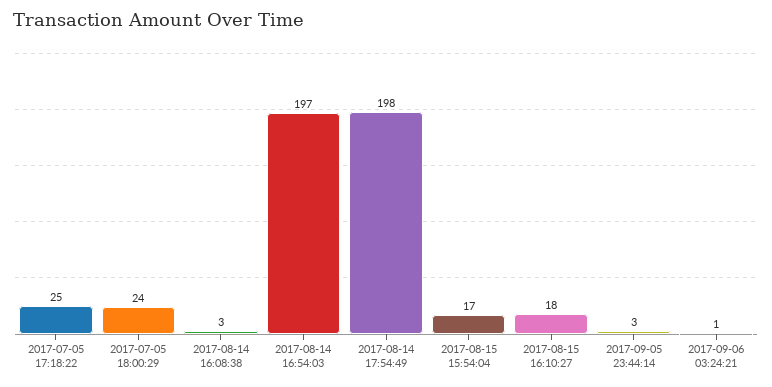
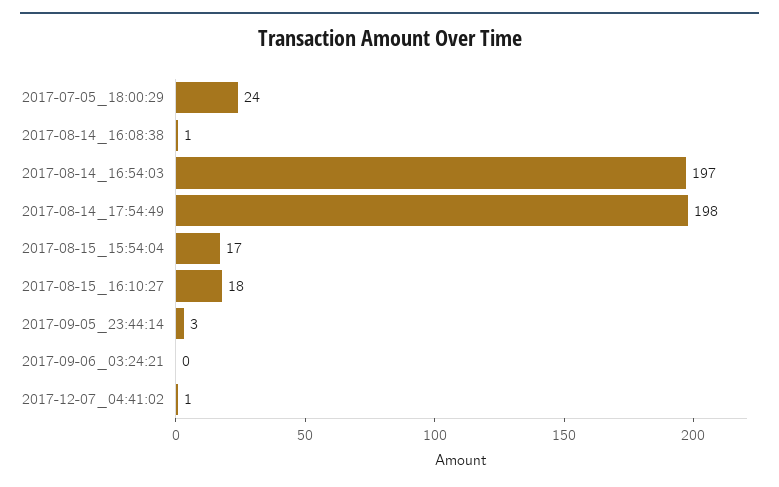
2017-07-05 17:18:22: 25 -> none
2017-08-14 16:08:38: 3 -> 1
2017-09-06 03:24:21: 1 -> 0
2017-12-07_04:41:02: none -> 1

